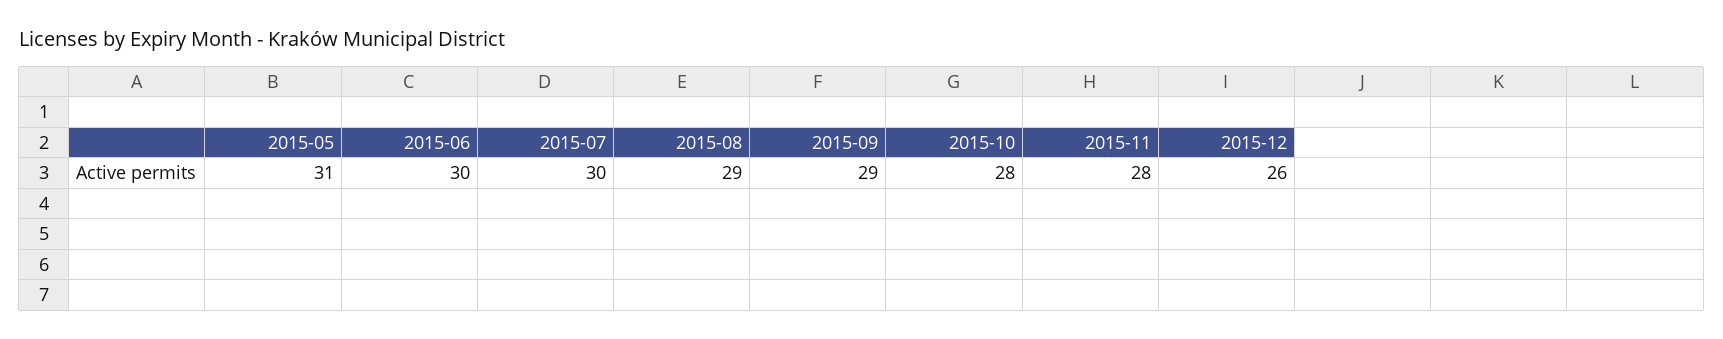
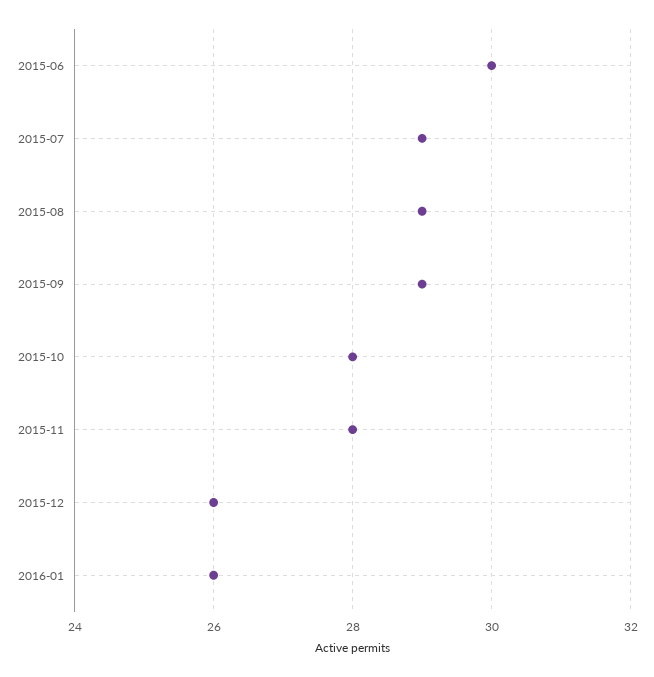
2015-05: 31 -> none
2015-07: 30 -> 29
2016-01: none -> 26

